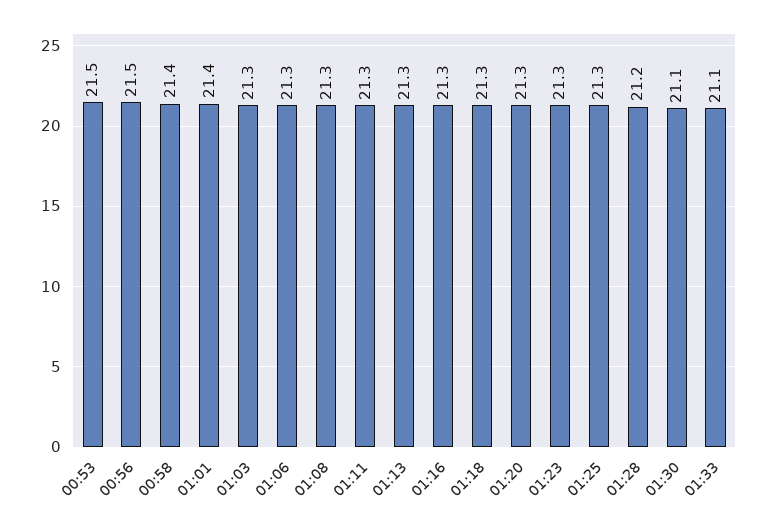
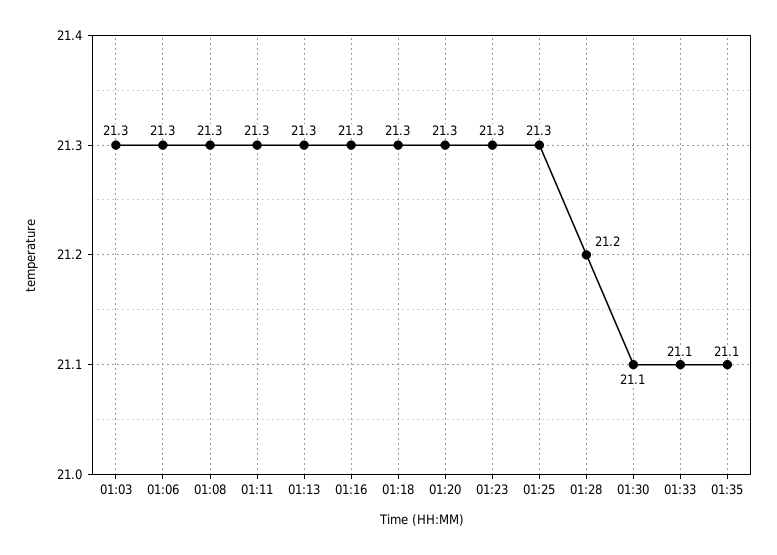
00:53: 21.5 -> none
00:56: 21.5 -> none
00:58: 21.4 -> none
01:01: 21.4 -> none
01:35: none -> 21.1

